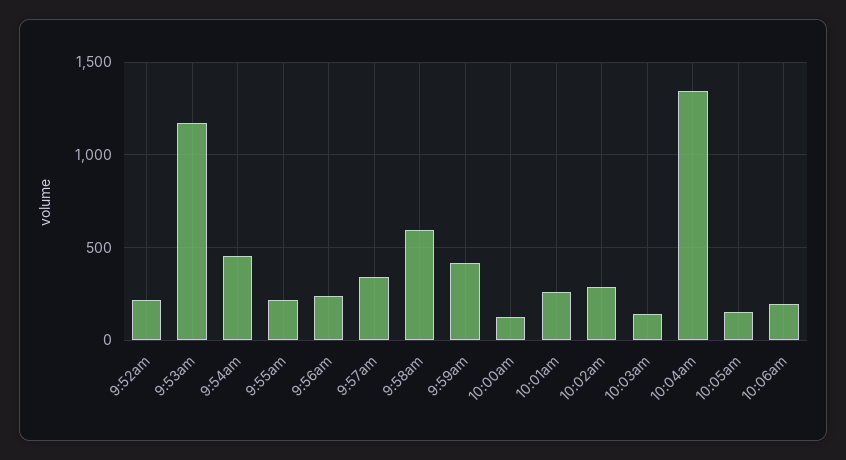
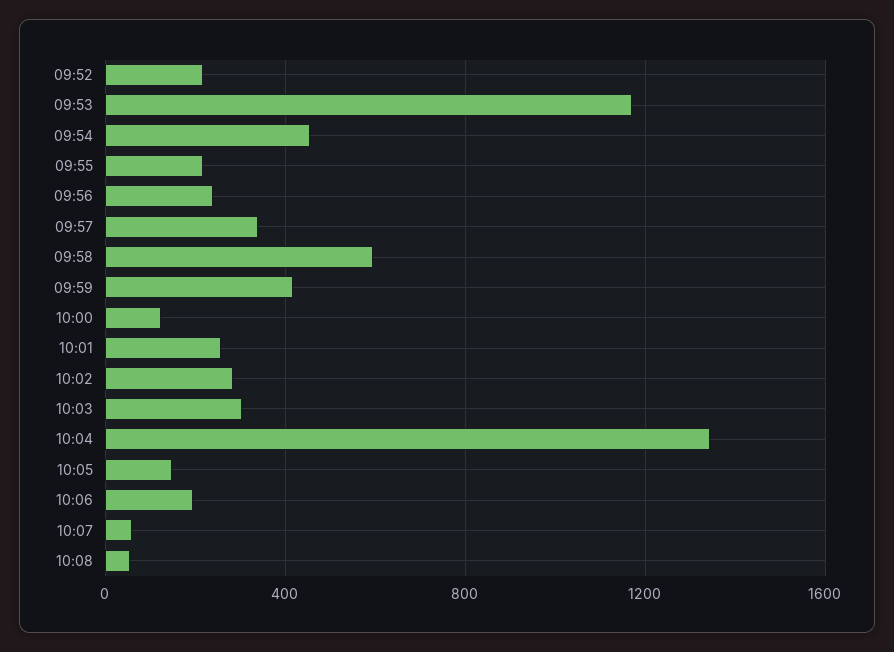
10:03am: 150 -> 300
10:07: none -> 50
10:08: none -> 50

